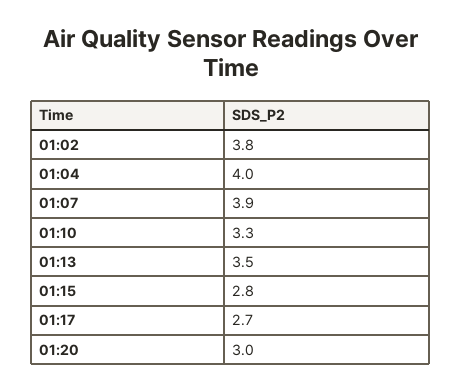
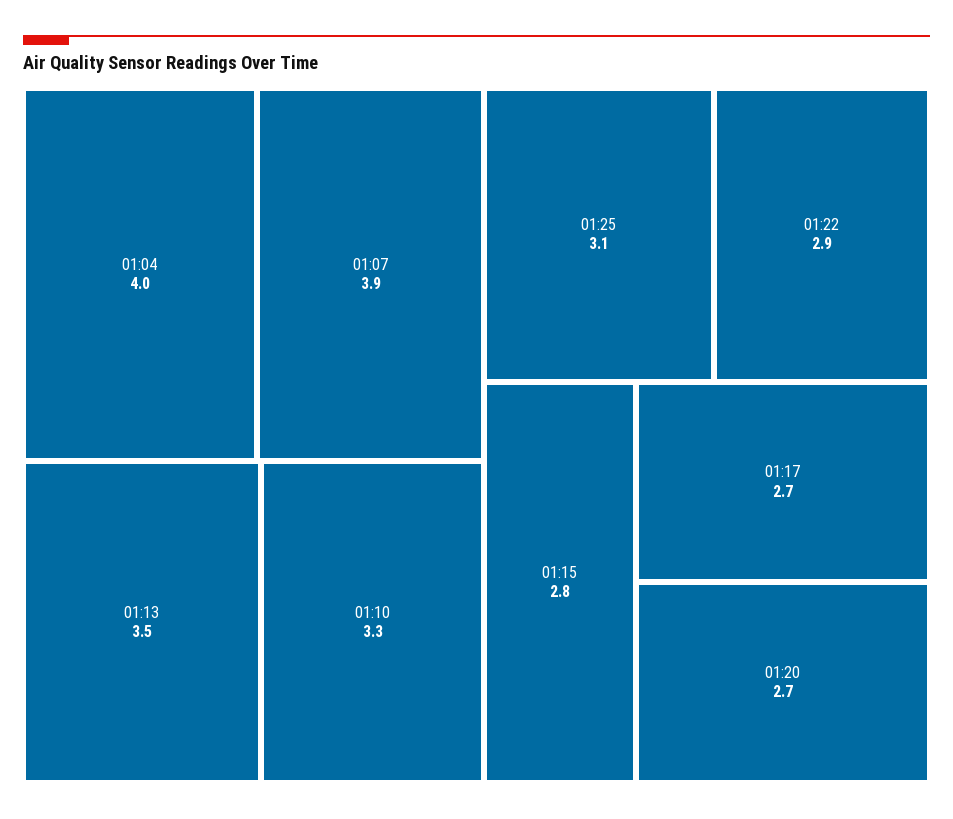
01:02: 3.8 -> none
01:20: 3 -> 2.7
01:25: none -> 3.1
01:22: none -> 2.9

